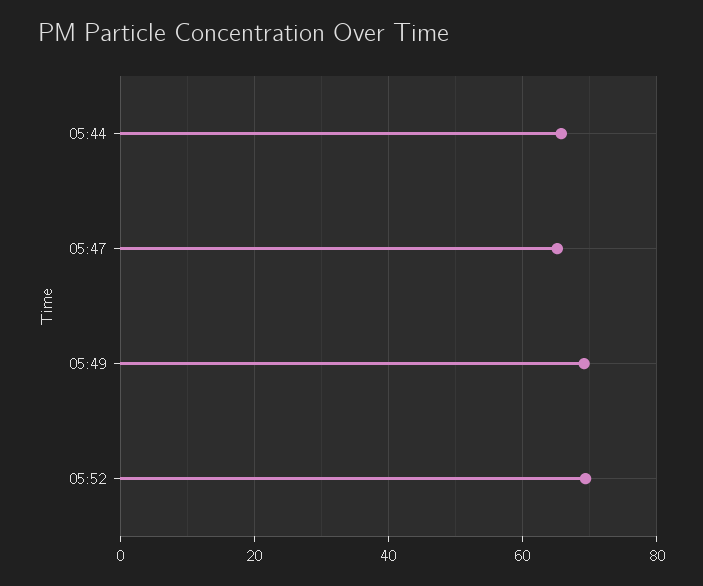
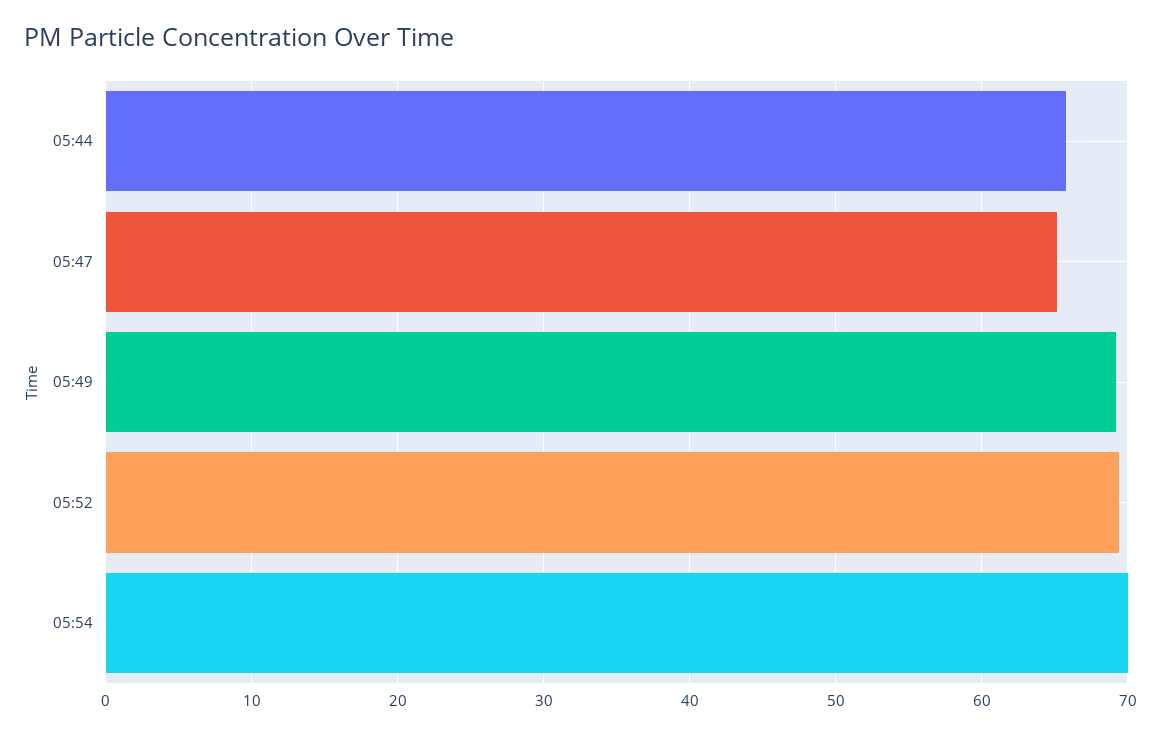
05:54: none -> 70

